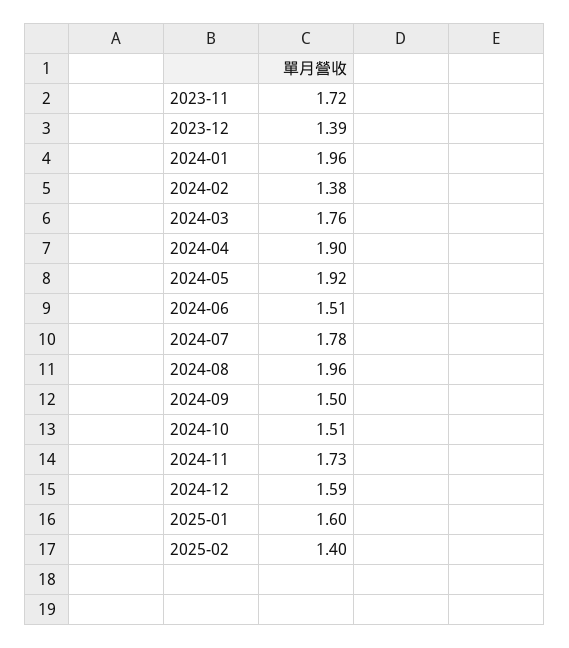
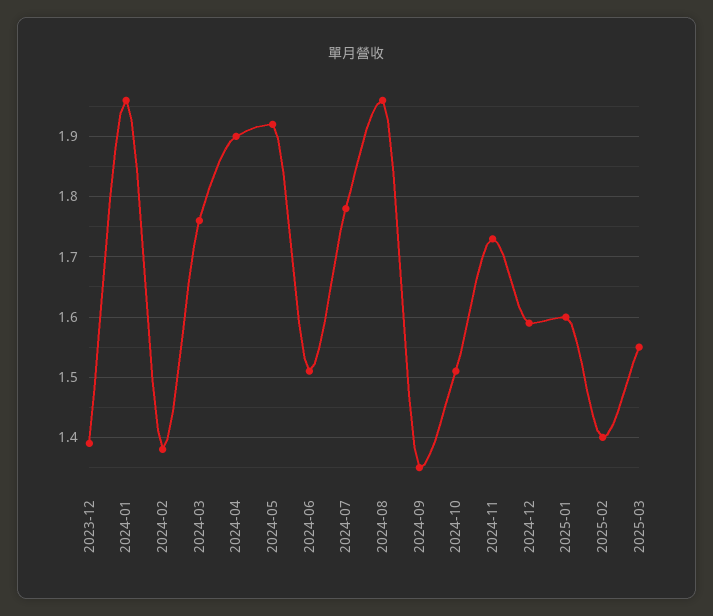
2023-11: 1.72 -> none
2024-09: 1.5 -> 1.35
2025-03: none -> 1.55

